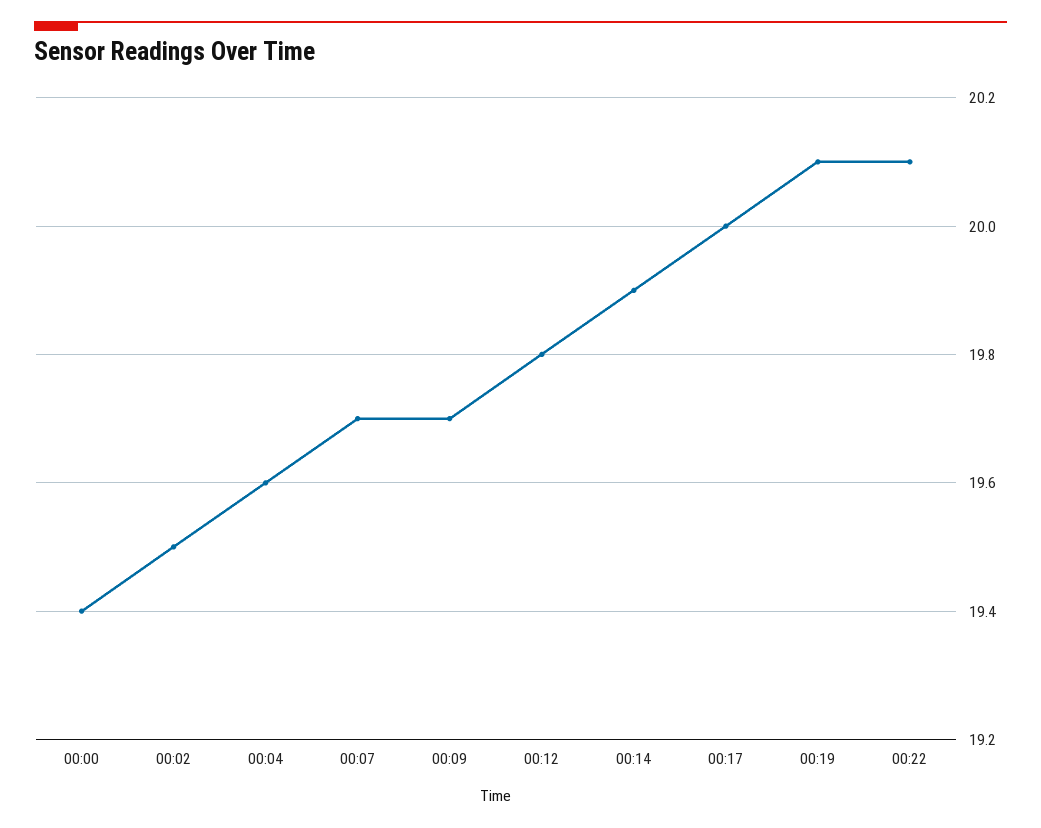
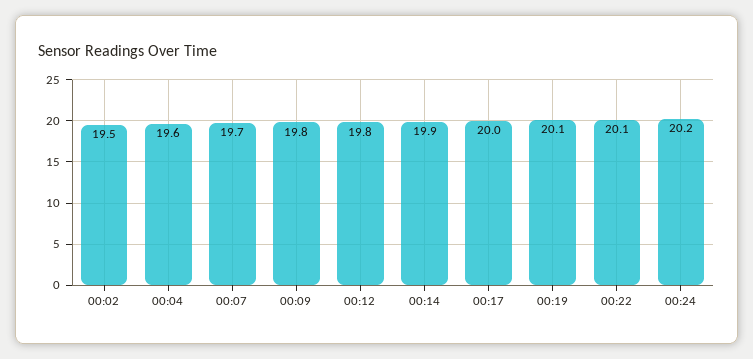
00:00: 19.4 -> none
00:09: 19.7 -> 19.8
00:24: none -> 20.2

